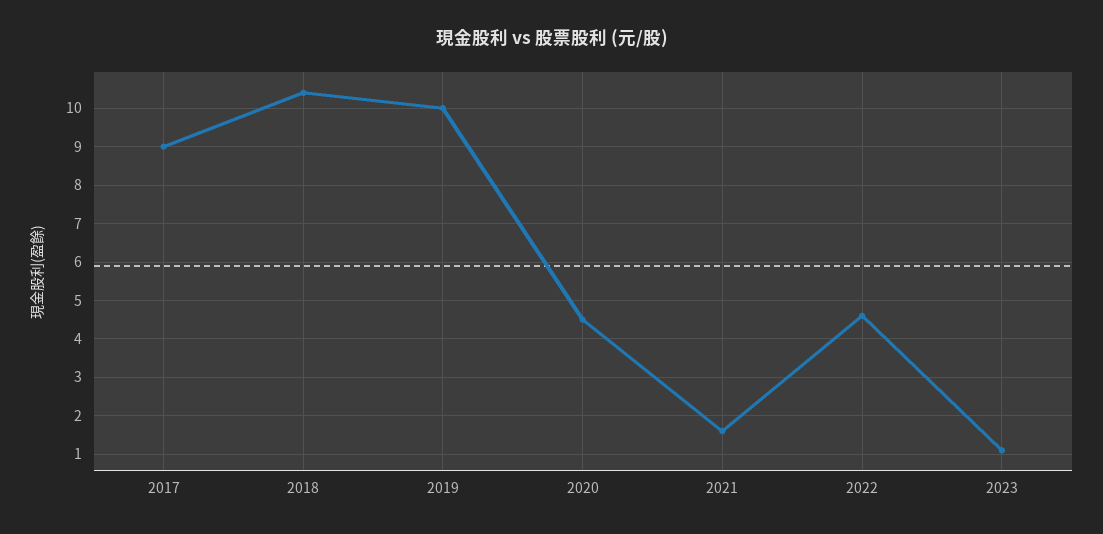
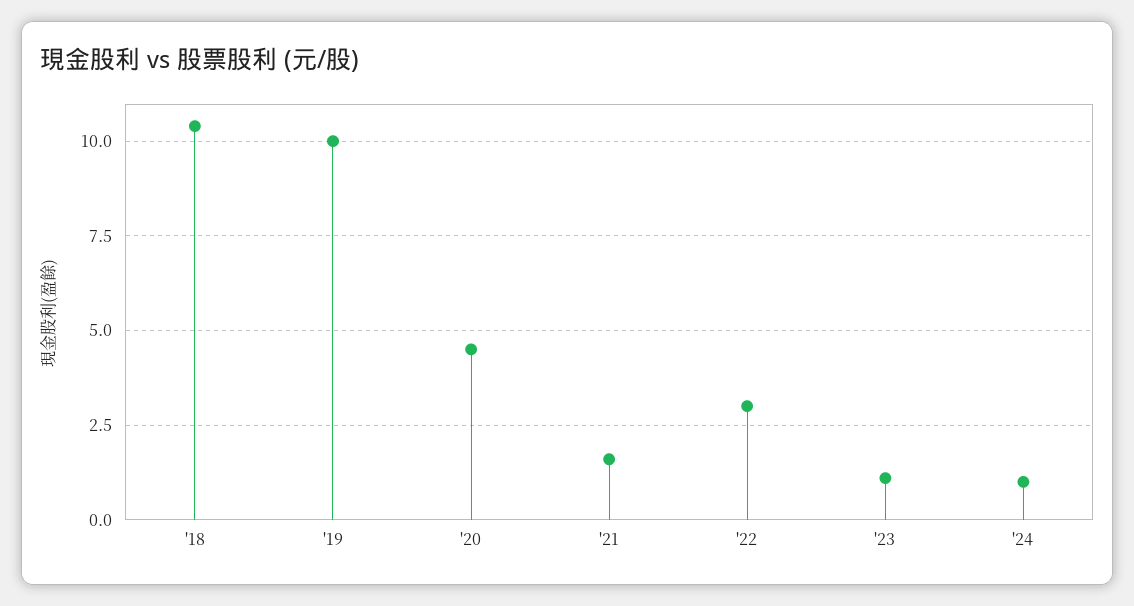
2017: 9 -> none
2022: 4.5 -> 3
'24: none -> 1

